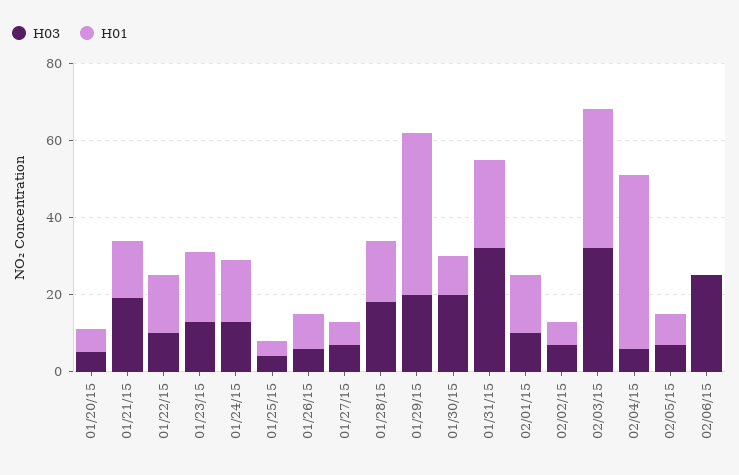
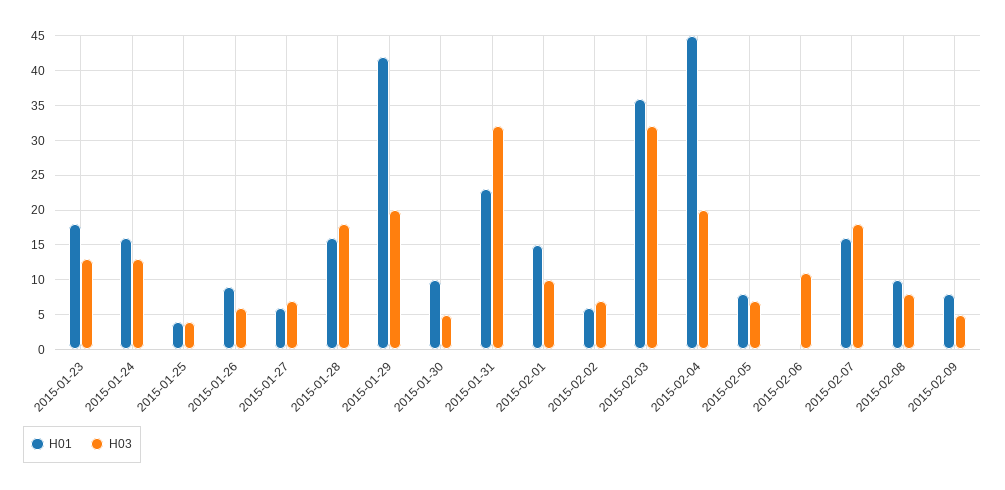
H03, 01/20/15: 5 -> none
H01, 01/20/15: 5 -> none
H03, 01/21/15: 20 -> none
H01, 01/21/15: 15 -> none
H03, 01/22/15: 10 -> none
H01, 01/22/15: 15 -> none
H03, 01/30/15: 20 -> 5
H03, 02/04/15: 5 -> 20
H03, 02/06/15: 25 -> 11
H01, 2015-02-07: none -> 16
H03, 2015-02-07: none -> 18
H01, 2015-02-08: none -> 10
H03, 2015-02-08: none -> 8
H01, 2015-02-09: none -> 8
H03, 2015-02-09: none -> 5

